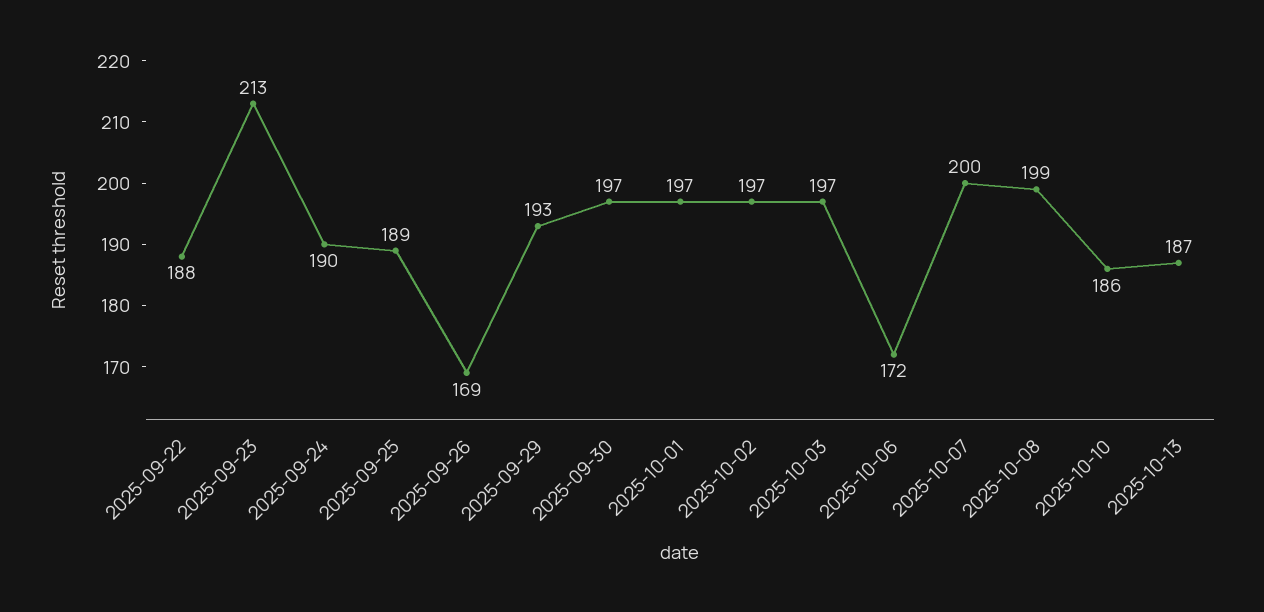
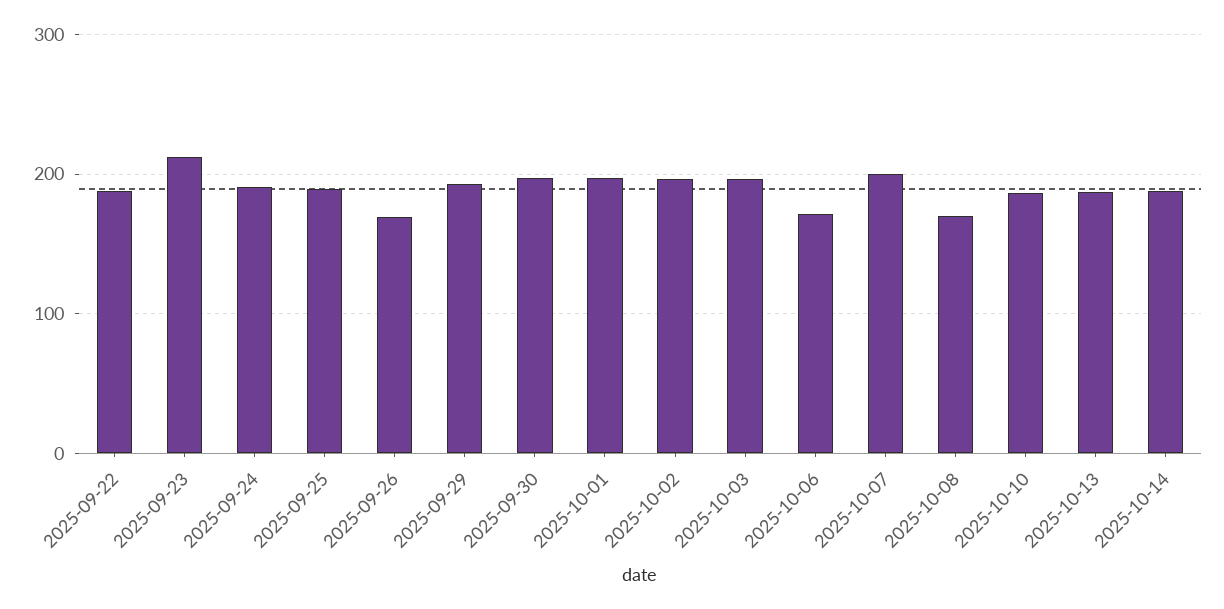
2025-10-08: 199 -> 170
2025-10-14: none -> 190

